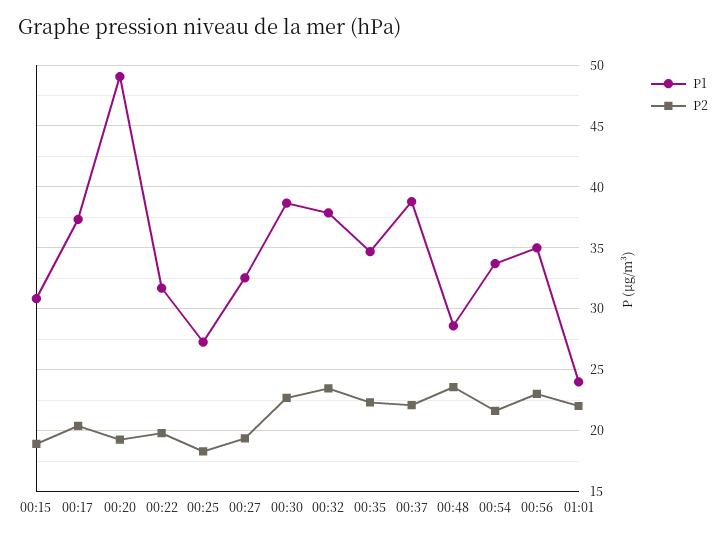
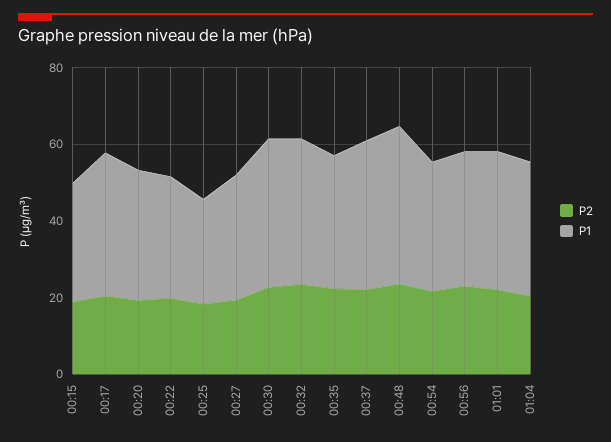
P1, 00:20: 49 -> 35
P1, 00:48: 28.5 -> 40
P1, 01:01: 24 -> 35
P2, 01:04: none -> 20
P1, 01:04: none -> 35

